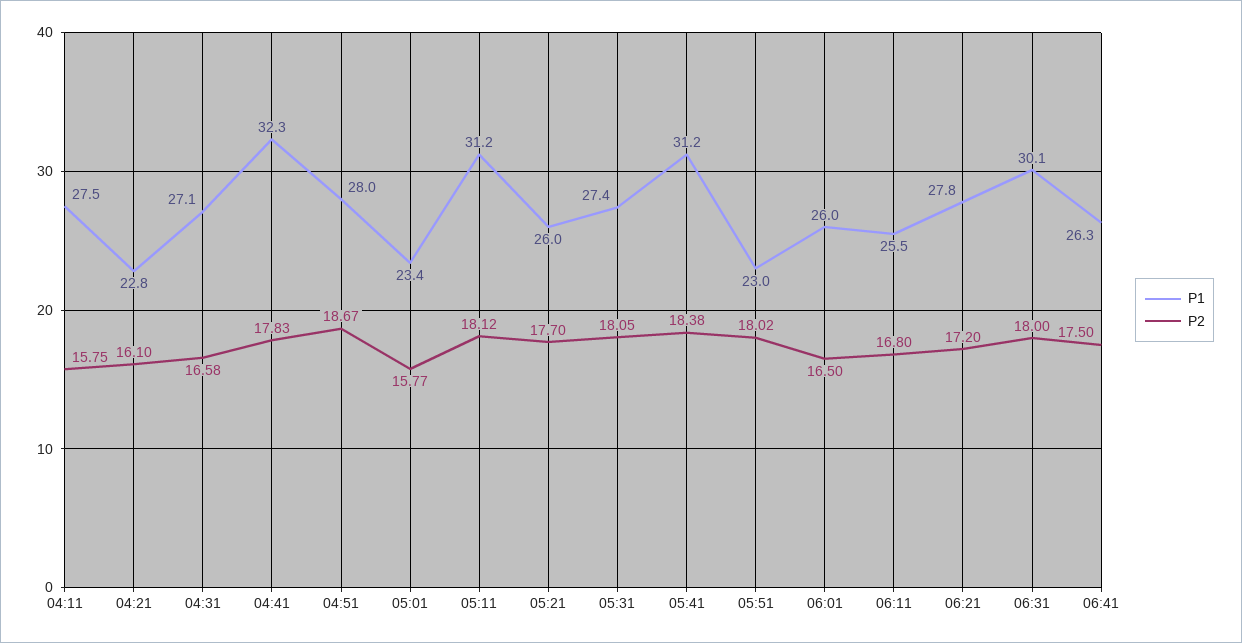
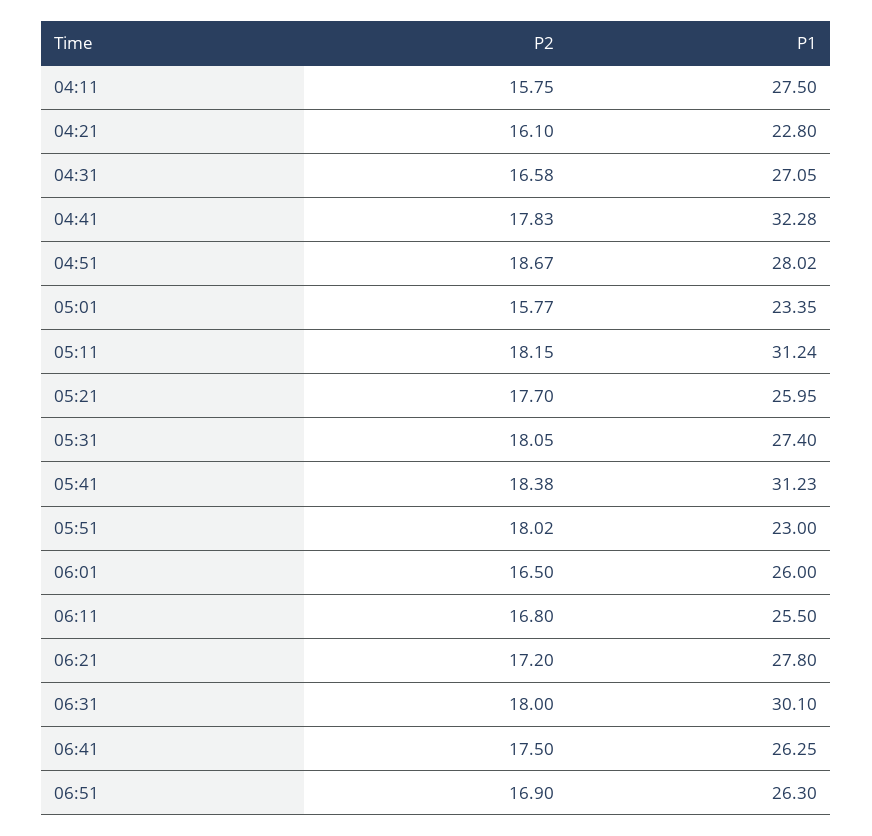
P2, 05:11: 18.12 -> 18.15
P2, 06:51: none -> 16.9
P1, 06:51: none -> 26.3

